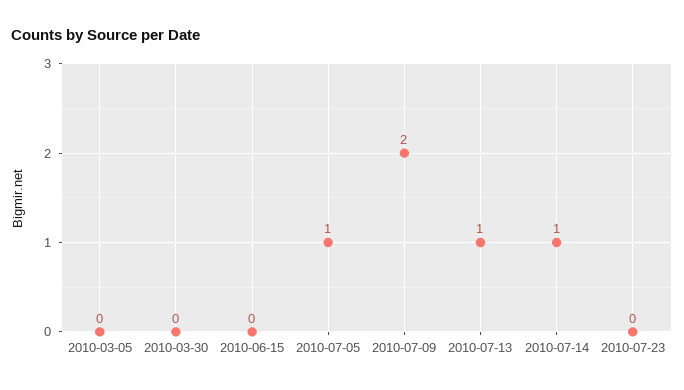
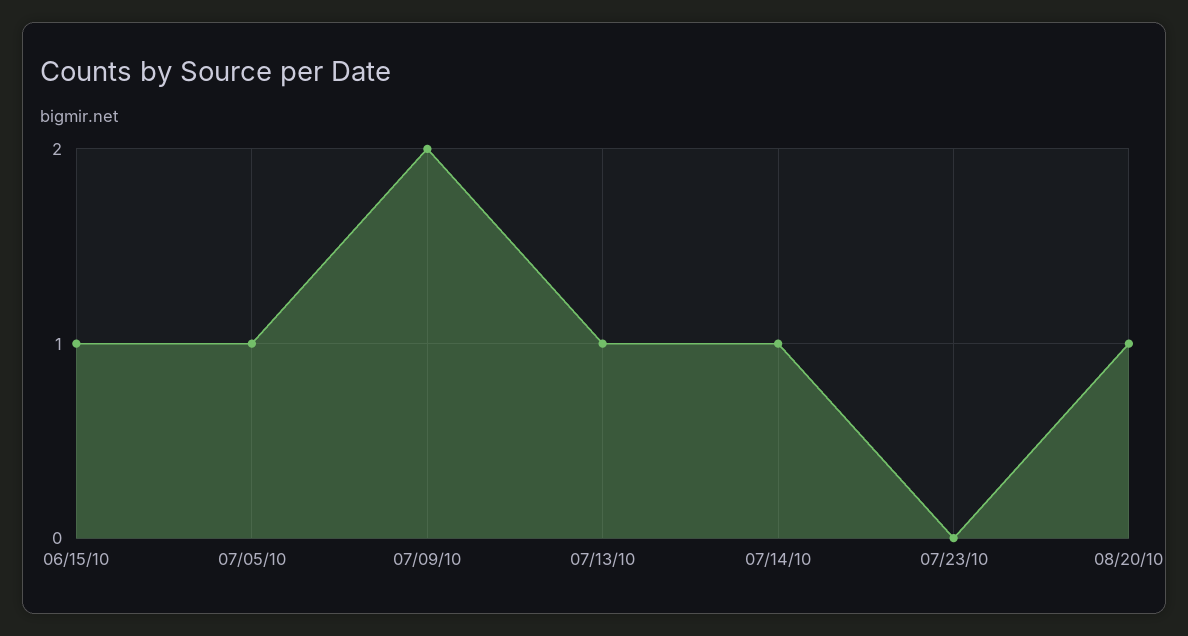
2010-03-05: 0 -> none
2010-03-30: 0 -> none
2010-06-15: 0 -> 1
08/20/10: none -> 1

